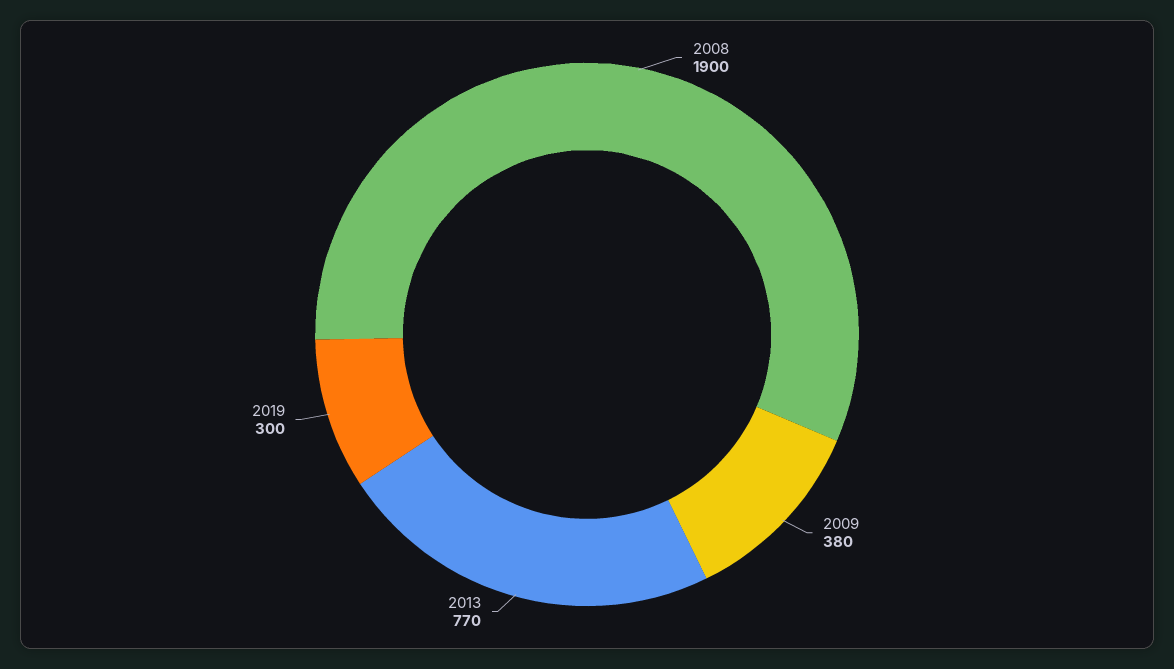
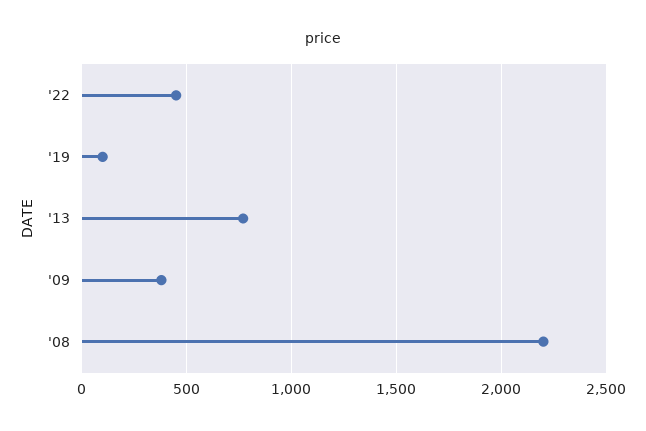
2008: 1900 -> 2200
2019: 300 -> 100
'22: none -> 450

